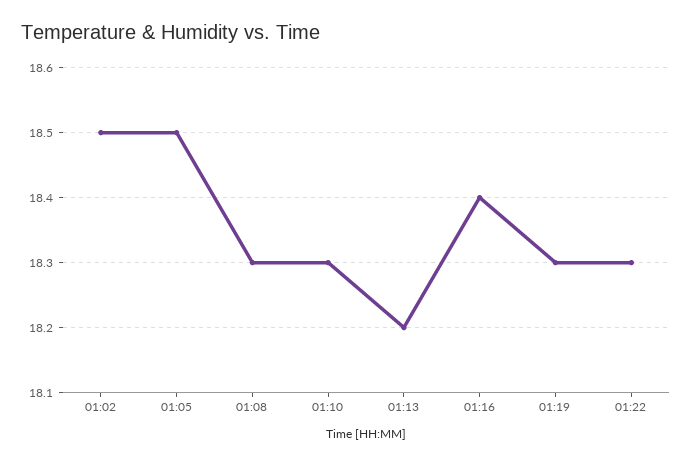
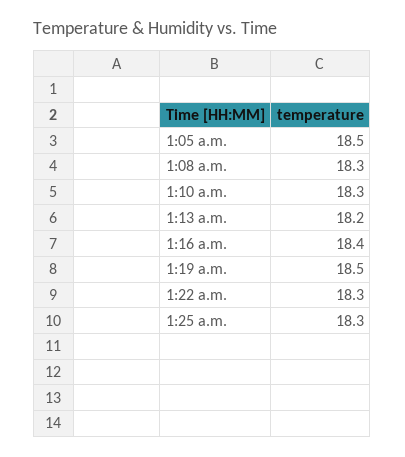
01:02: 18.5 -> none
01:19: 18.3 -> 18.5
1:25 a.m.: none -> 18.3

